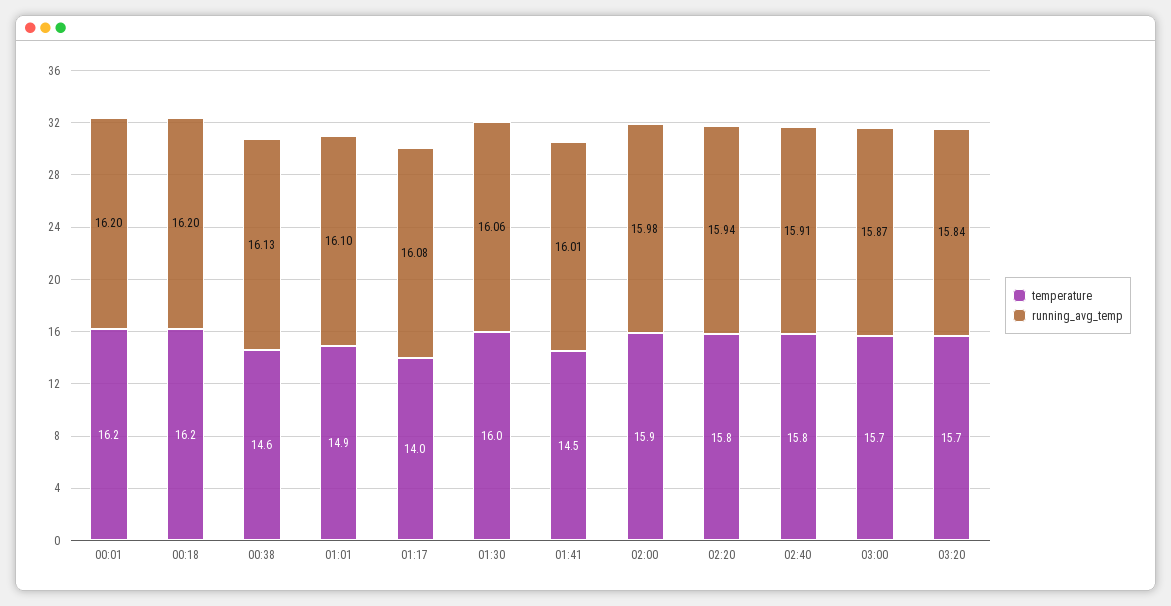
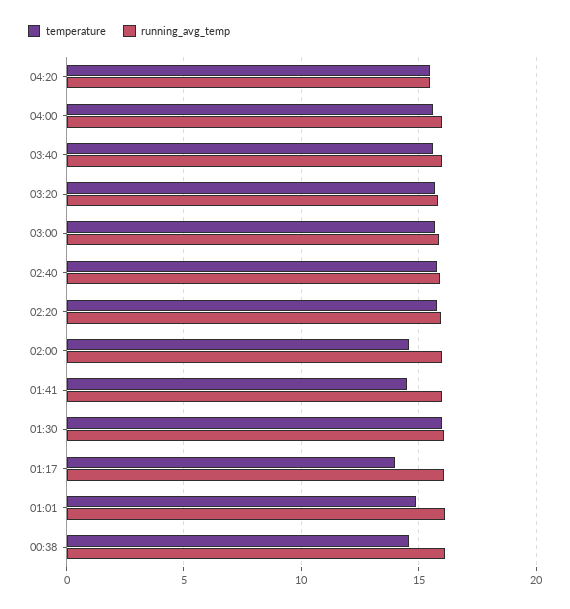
temperature, 00:01: 16.2 -> none
running_avg_temp, 00:01: 16.2 -> none
temperature, 00:18: 16.2 -> none
running_avg_temp, 00:18: 16.2 -> none
temperature, 02:00: 15.9 -> 14.5
temperature, 04:20: none -> 15.5
running_avg_temp, 04:20: none -> 15.5
temperature, 04:00: none -> 15.5
running_avg_temp, 04:00: none -> 16
temperature, 03:40: none -> 15.5
running_avg_temp, 03:40: none -> 16

